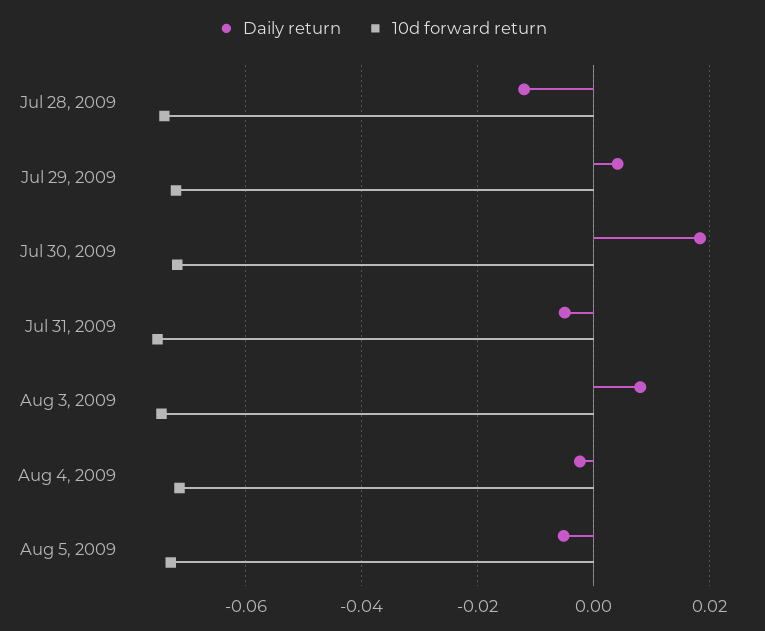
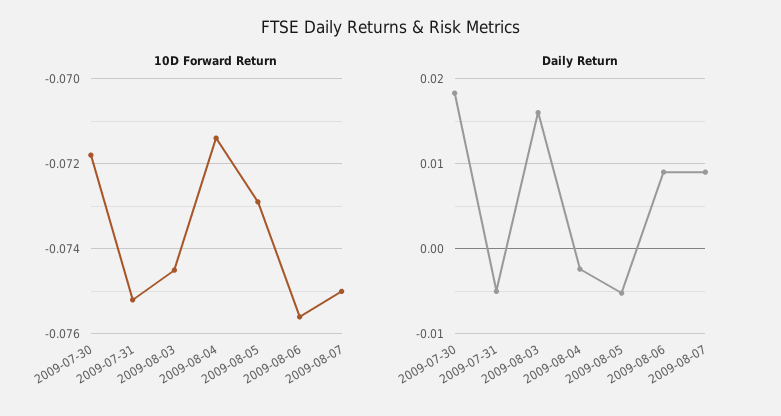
Daily return, Jul 28, 2009: -0.012 -> none
10d forward return, Jul 28, 2009: -0.074 -> none
Daily return, Jul 29, 2009: 0.004 -> none
10d forward return, Jul 29, 2009: -0.072 -> none
Daily return, Aug 3, 2009: 0.008 -> 0.016
10d forward return, 2009-08-06: none -> -0.0755
10d forward return, 2009-08-07: none -> -0.075
Daily return, 2009-08-06: none -> 0.009
Daily return, 2009-08-07: none -> 0.009

